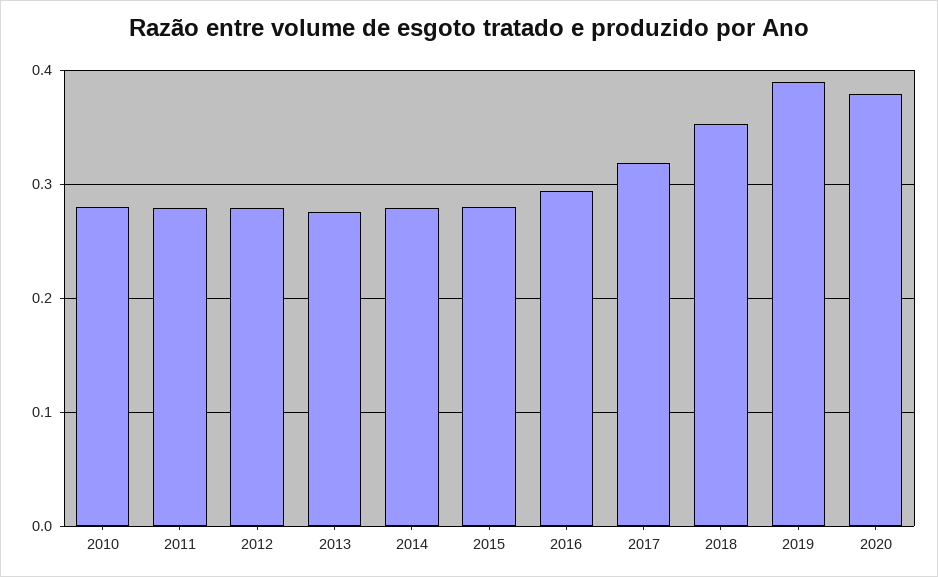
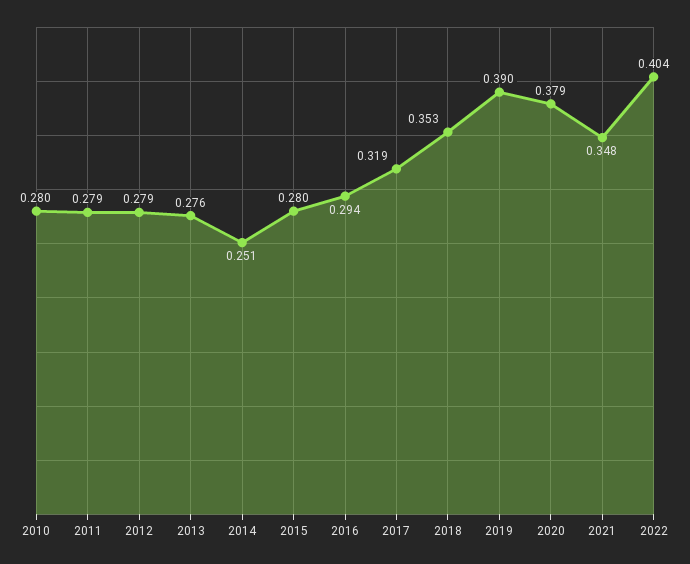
2014: 0.28 -> 0.251
2021: none -> 0.348
2022: none -> 0.404

